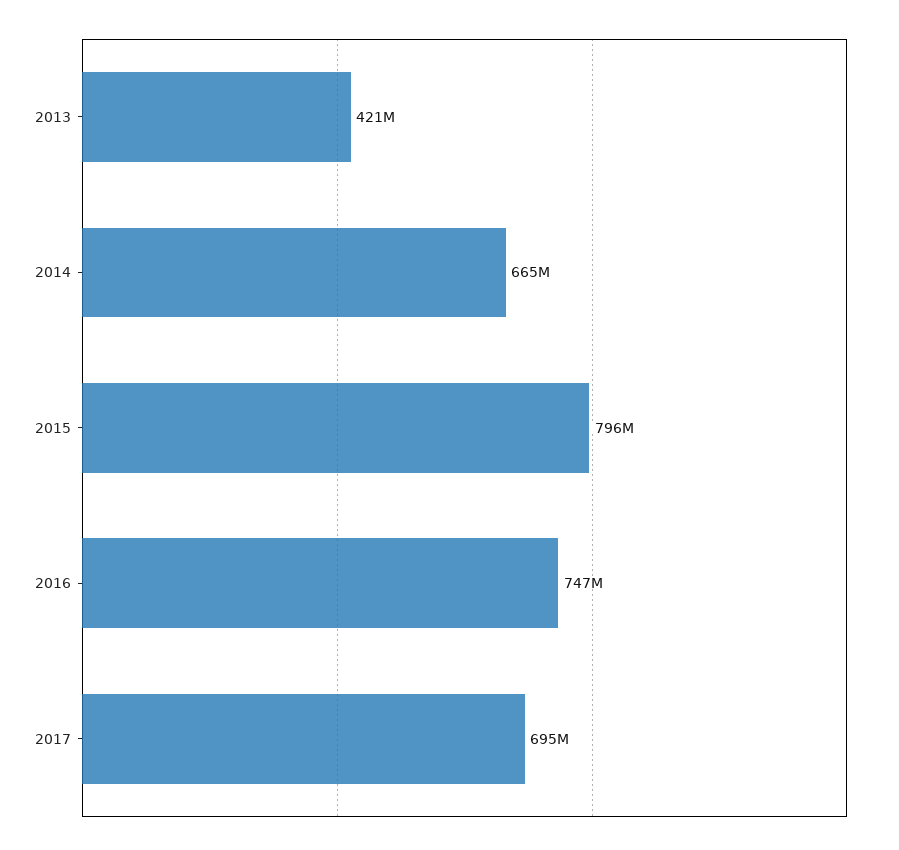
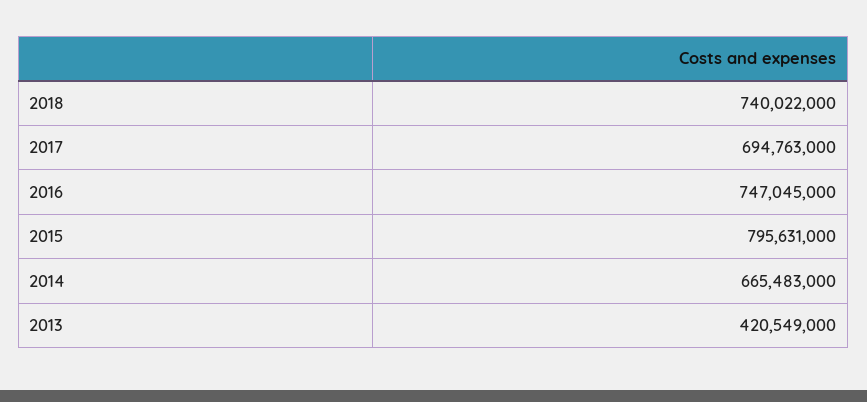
2018: none -> 740022000

